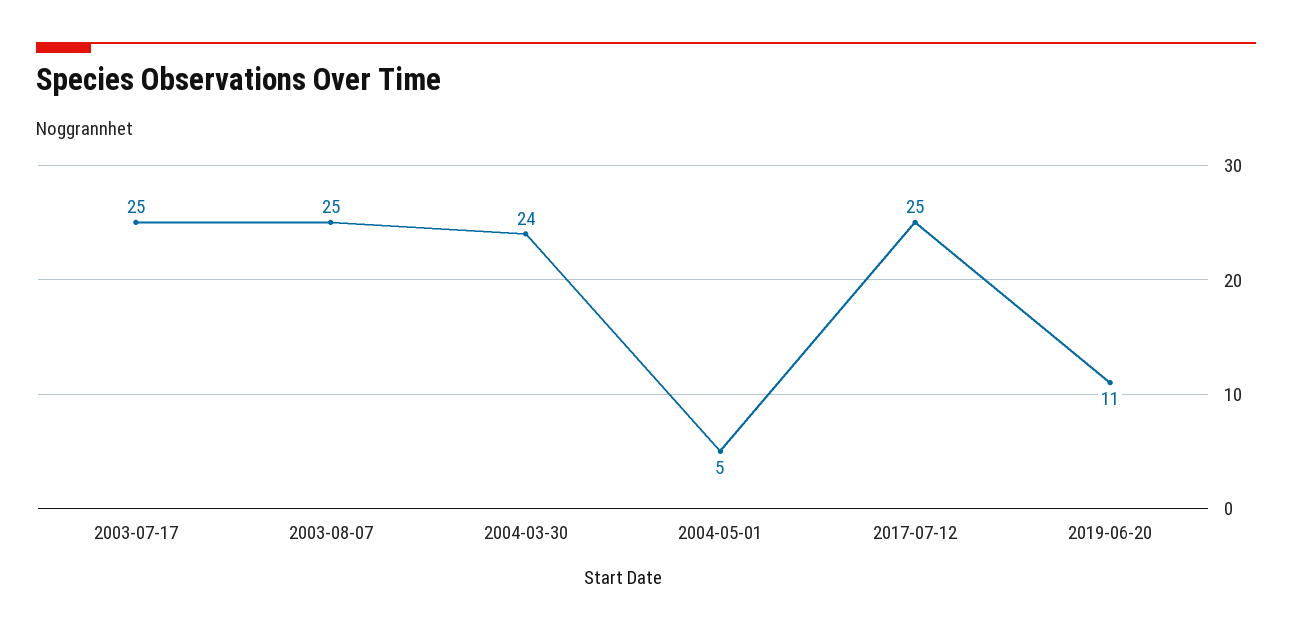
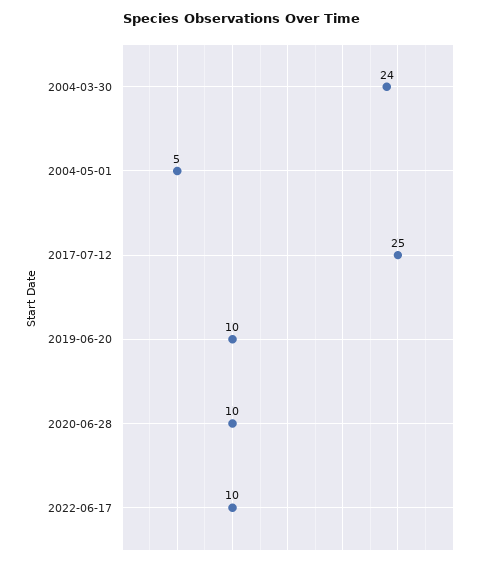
2003-07-17: 25 -> none
2003-08-07: 25 -> none
2019-06-20: 11 -> 10
2020-06-28: none -> 10
2022-06-17: none -> 10

